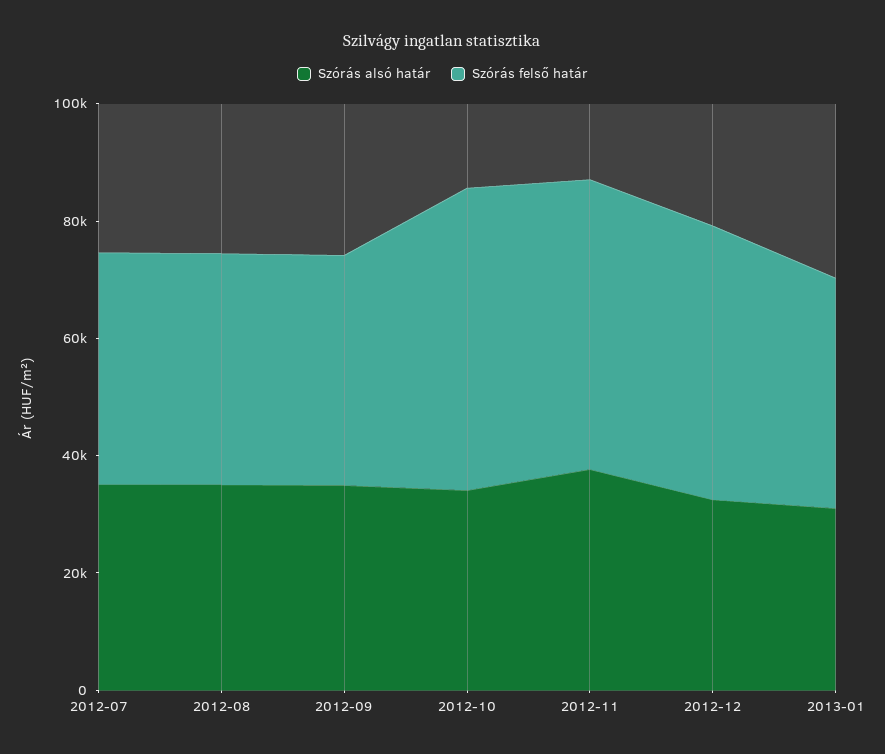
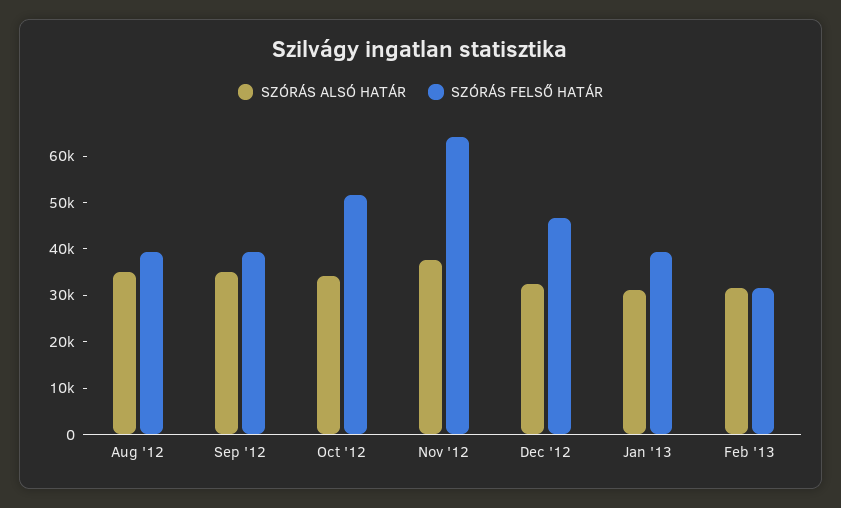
Szórás alsó határ, 2012-07: 35000 -> none
Szórás felső határ, 2012-07: 40000 -> none
Szórás felső határ, 2012-11: 50000 -> 64000
Szórás alsó határ, Feb '13: none -> 32000
Szórás felső határ, Feb '13: none -> 32000

